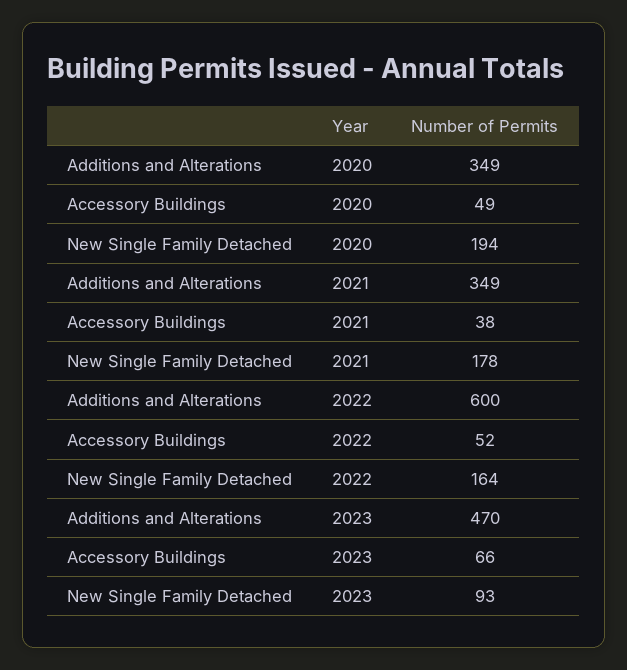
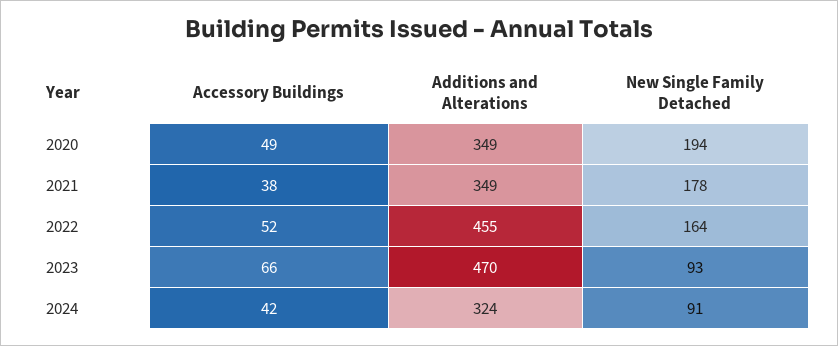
Additions and Alterations, 2022: 600 -> 455
Accessory Buildings, 2024: none -> 42
Additions and Alterations, 2024: none -> 324
New Single Family Detached, 2024: none -> 91

